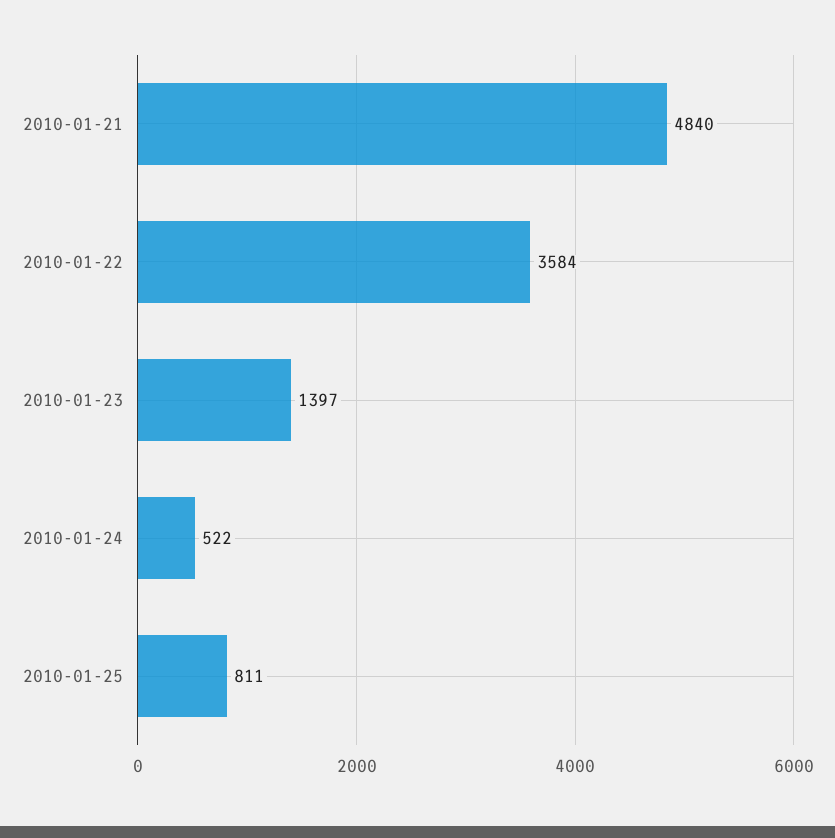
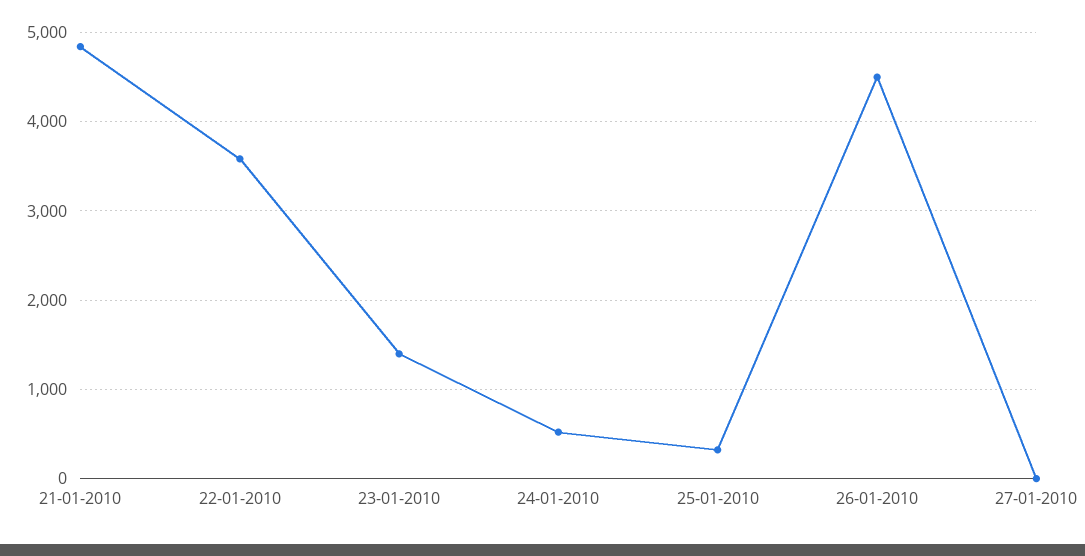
2010-01-25: 811 -> 300
26-01-2010: none -> 4500
27-01-2010: none -> 0

